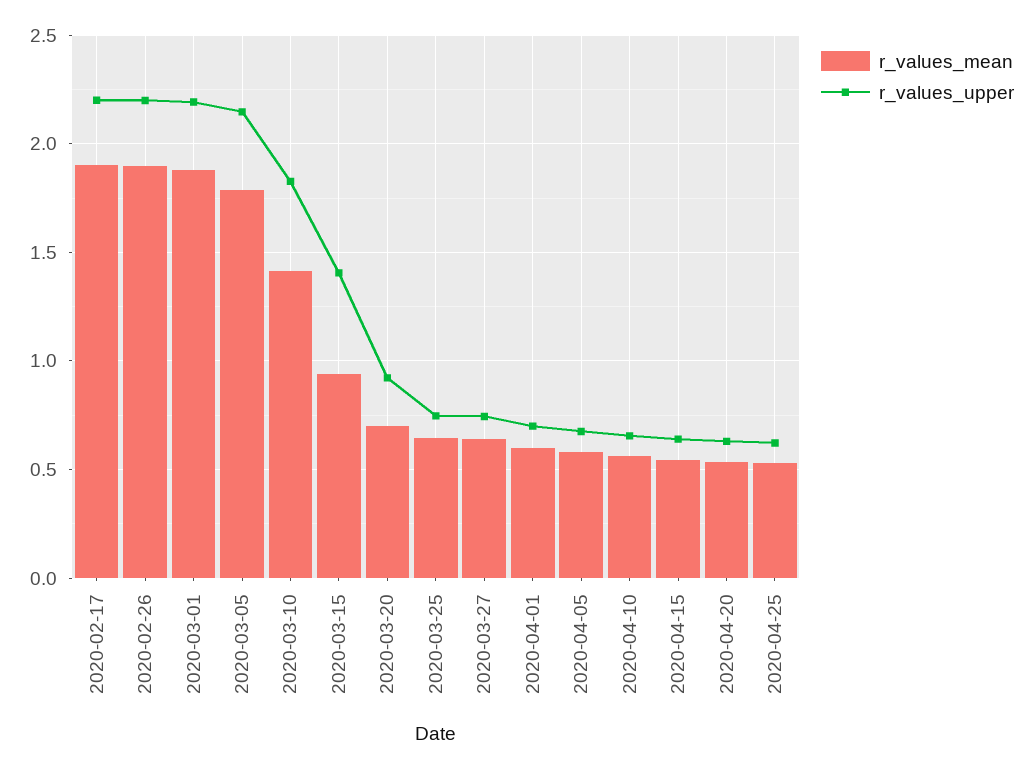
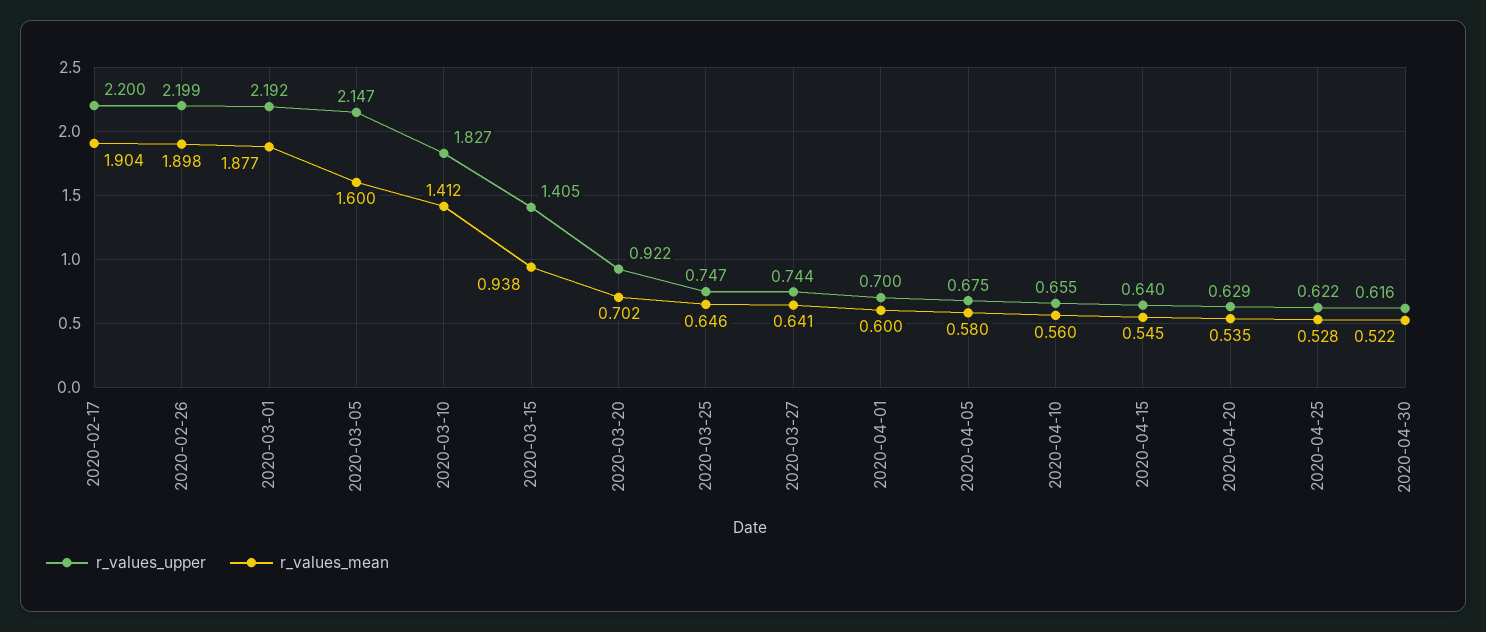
r_values_mean, 2020-03-05: 1.8 -> 1.6
r_values_upper, 2020-04-30: none -> 0.616
r_values_mean, 2020-04-30: none -> 0.522

